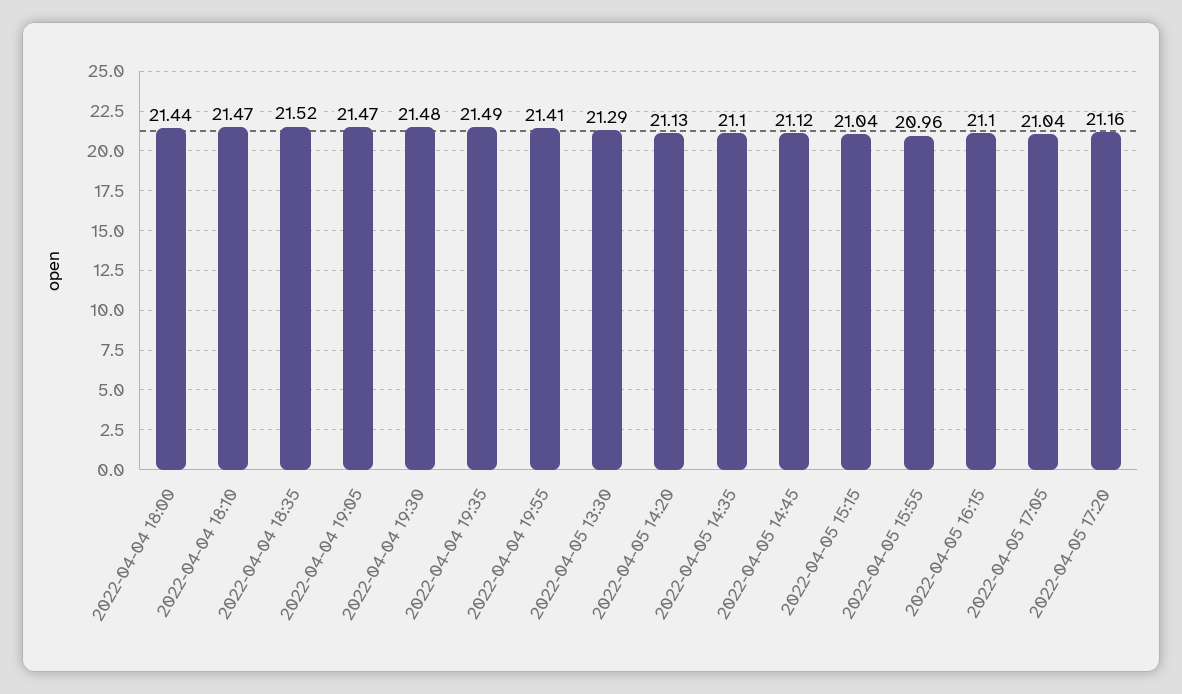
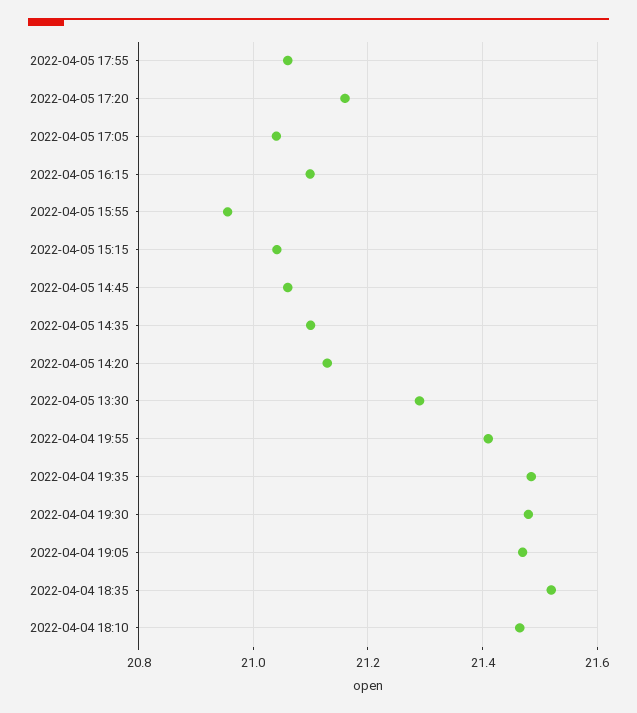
2022-04-04 18:00: 21.44 -> none
2022-04-05 14:45: 21.12 -> 21.06
2022-04-05 17:55: none -> 21.06

